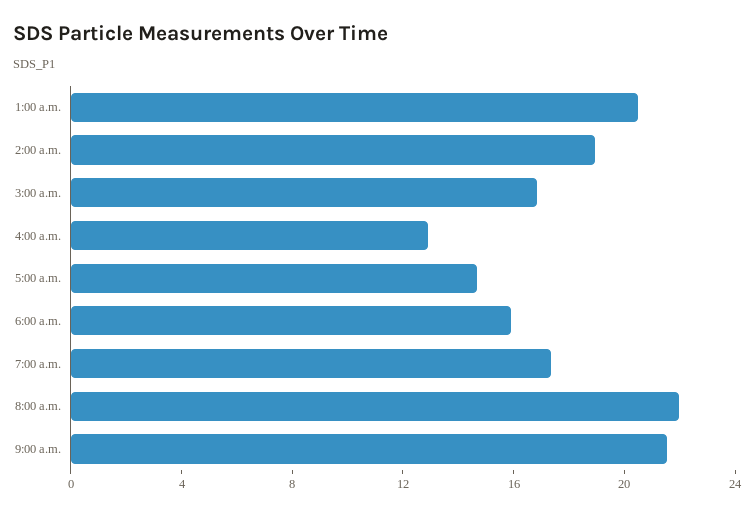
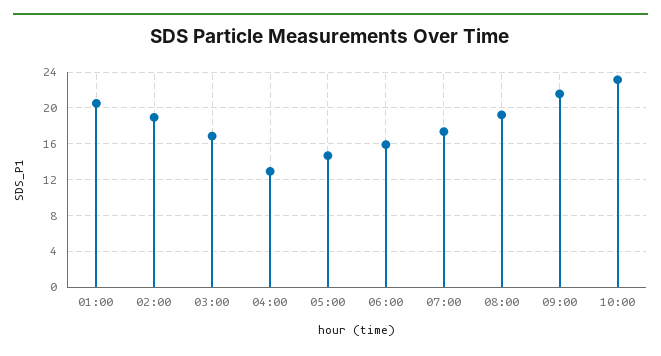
8:00 a.m.: 22 -> 19
10:00: none -> 23

